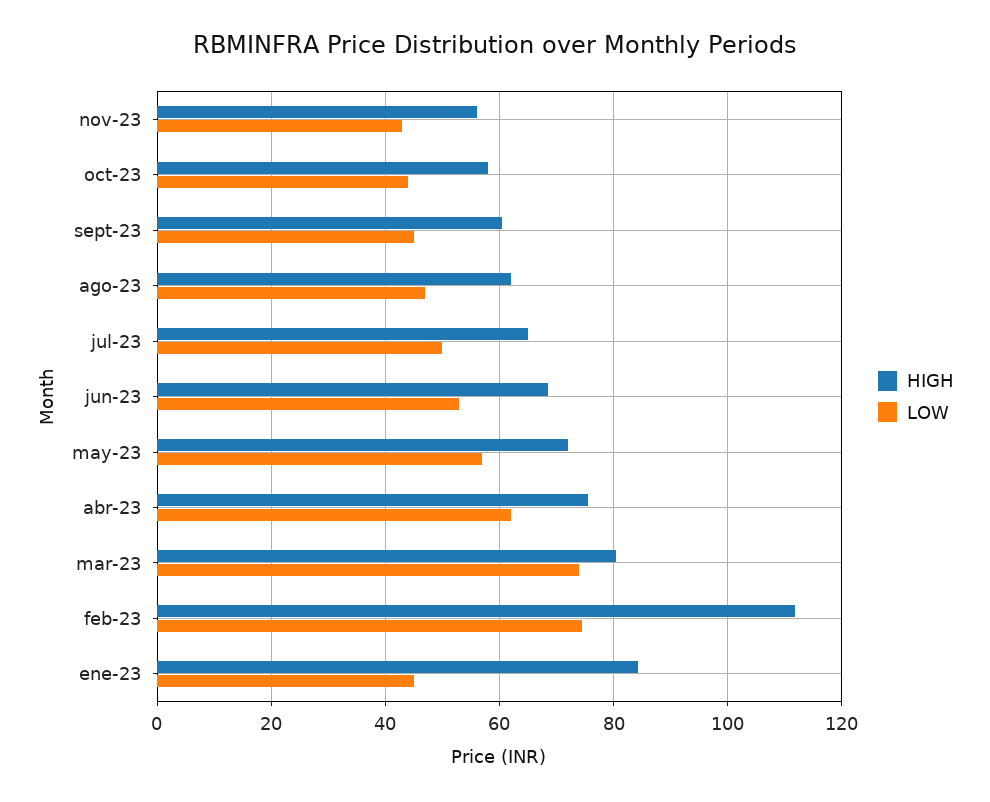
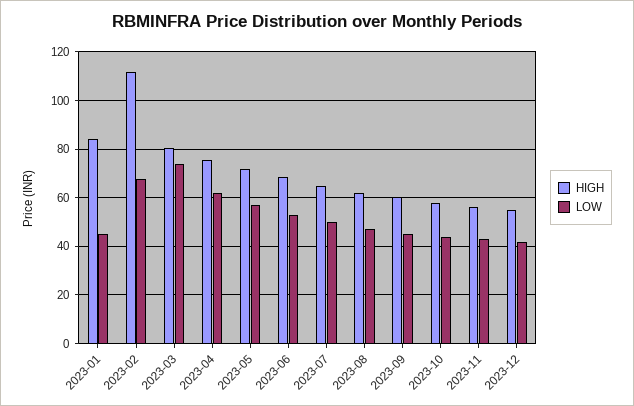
LOW, feb-23: 74 -> 67.5
HIGH, 2023-12: none -> 55
LOW, 2023-12: none -> 42.5

